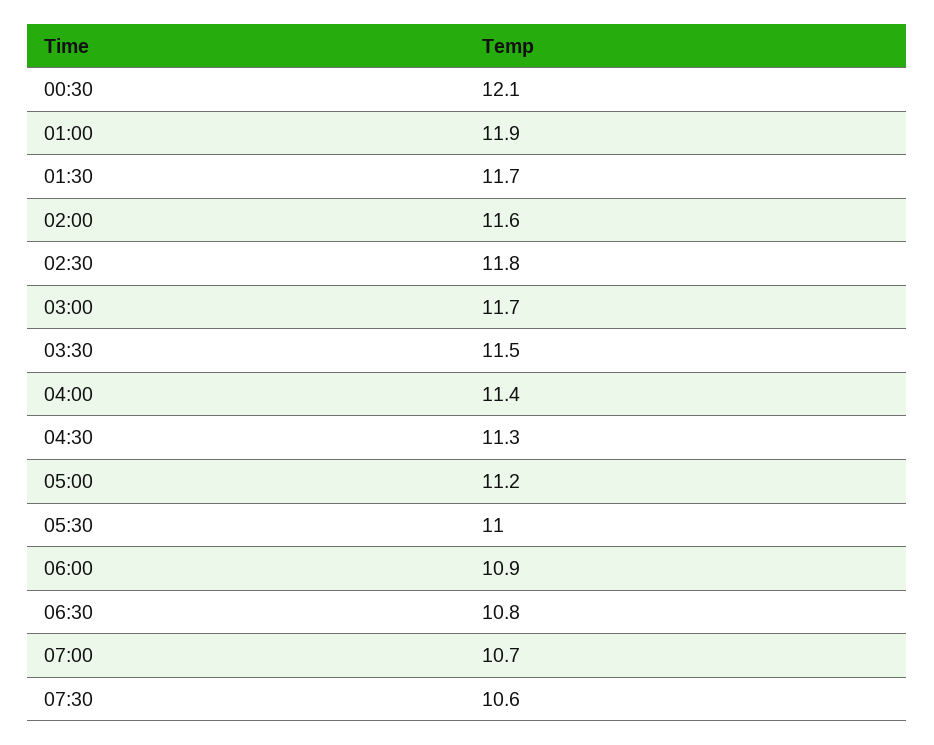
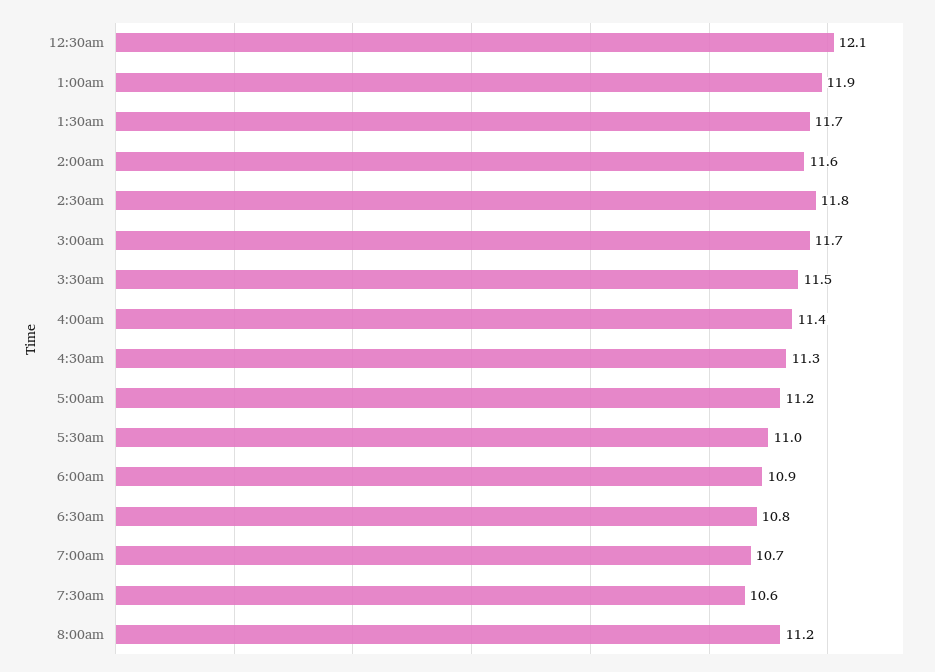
8:00am: none -> 11.2

